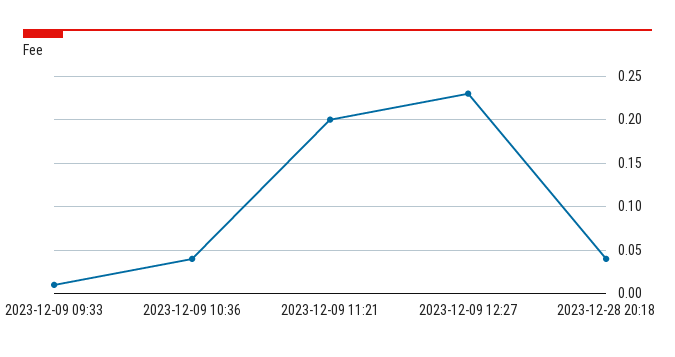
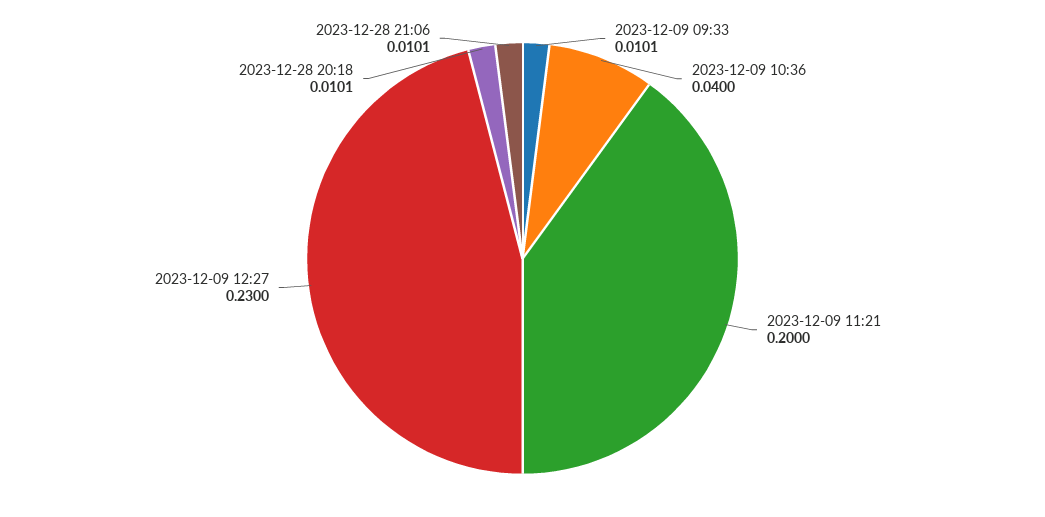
2023-12-28 20:18: 0.04 -> 0.0101
2023-12-28 21:06: none -> 0.0101

